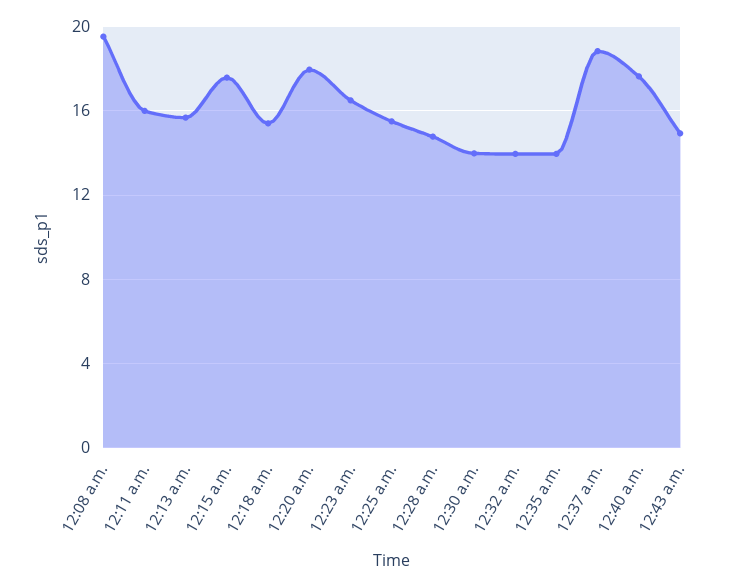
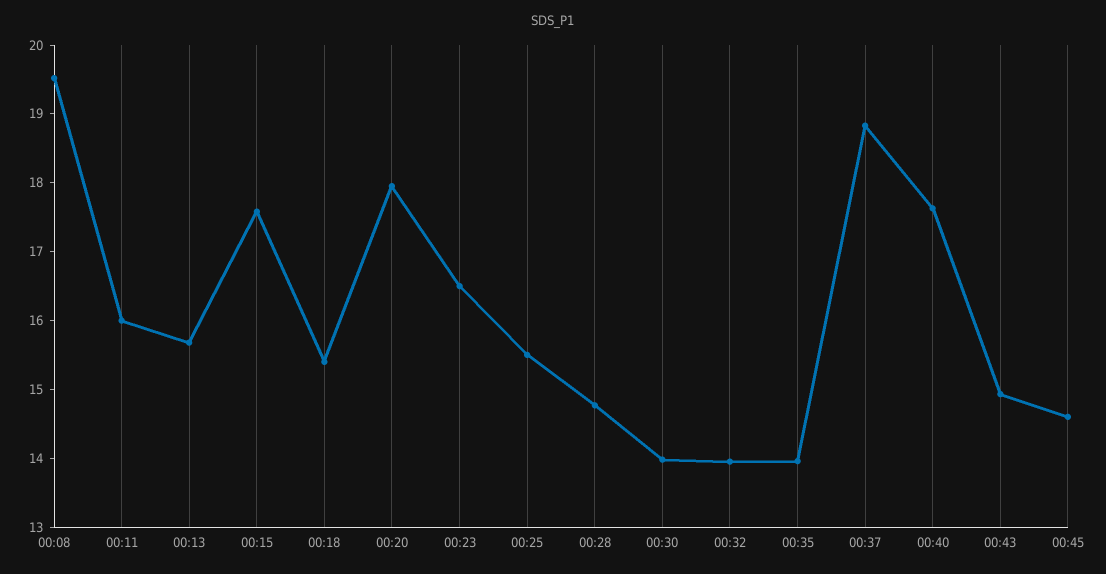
00:45: none -> 14.6

